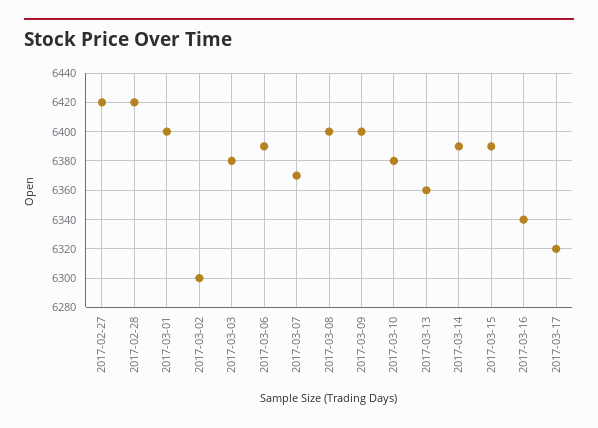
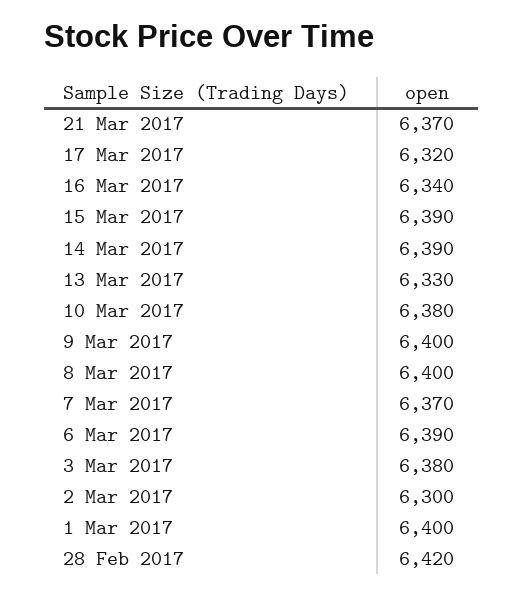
2017-02-27: 6420 -> none
2017-03-13: 6360 -> 6330
21 Mar 2017: none -> 6370

